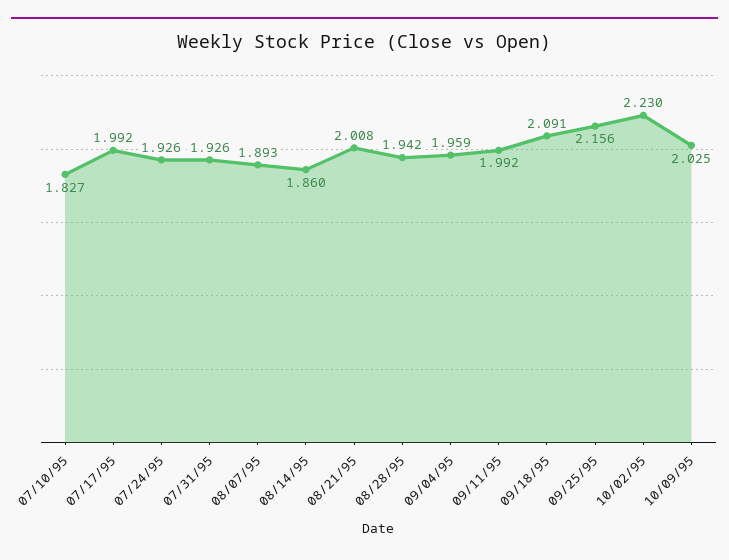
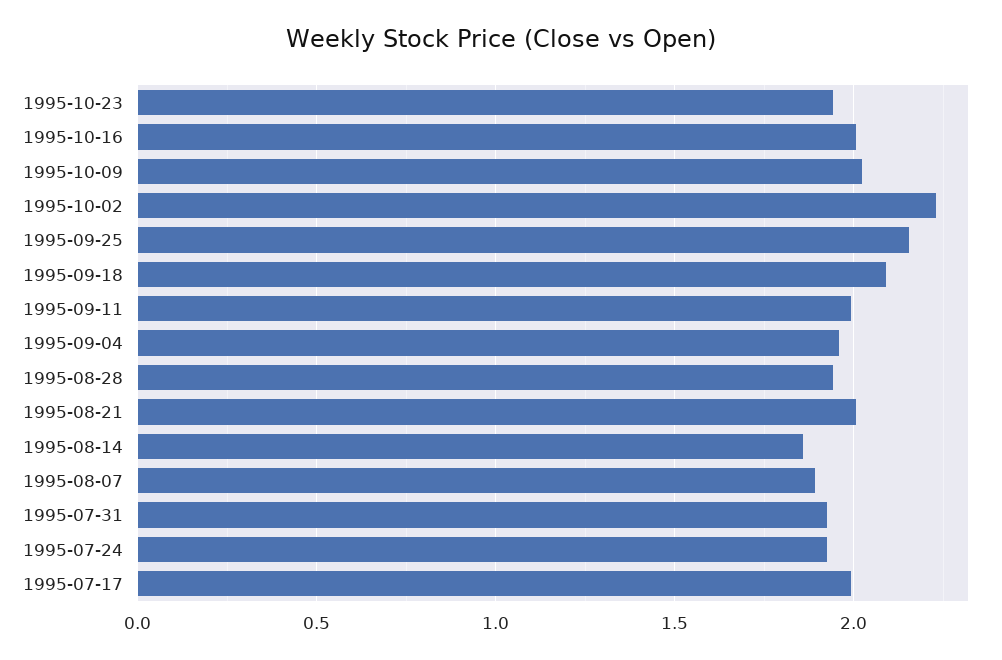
07/10/95: 1.827 -> none
1995-10-23: none -> 1.95
1995-10-16: none -> 2

